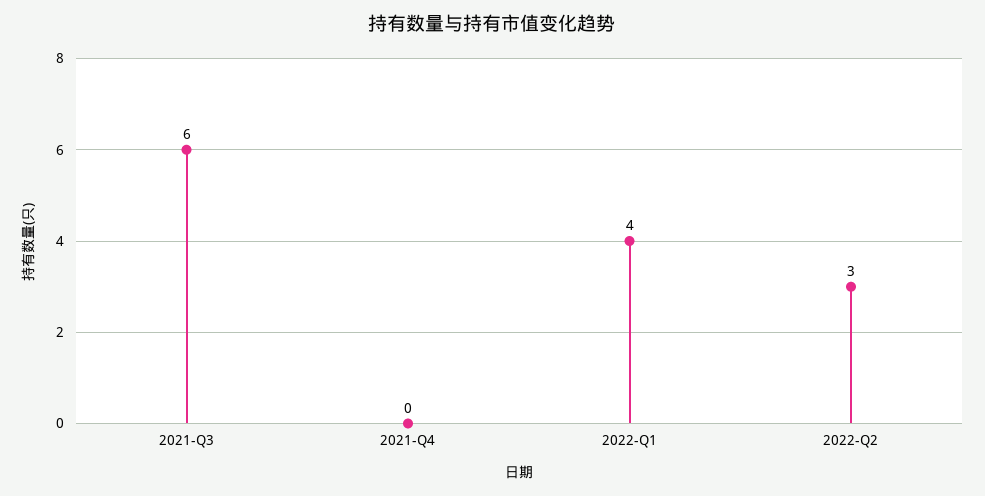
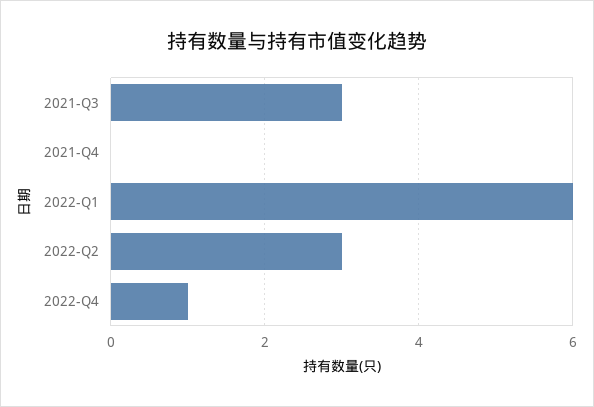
2021-Q3: 6 -> 3
2022-Q1: 4 -> 6
2022-Q4: none -> 1

